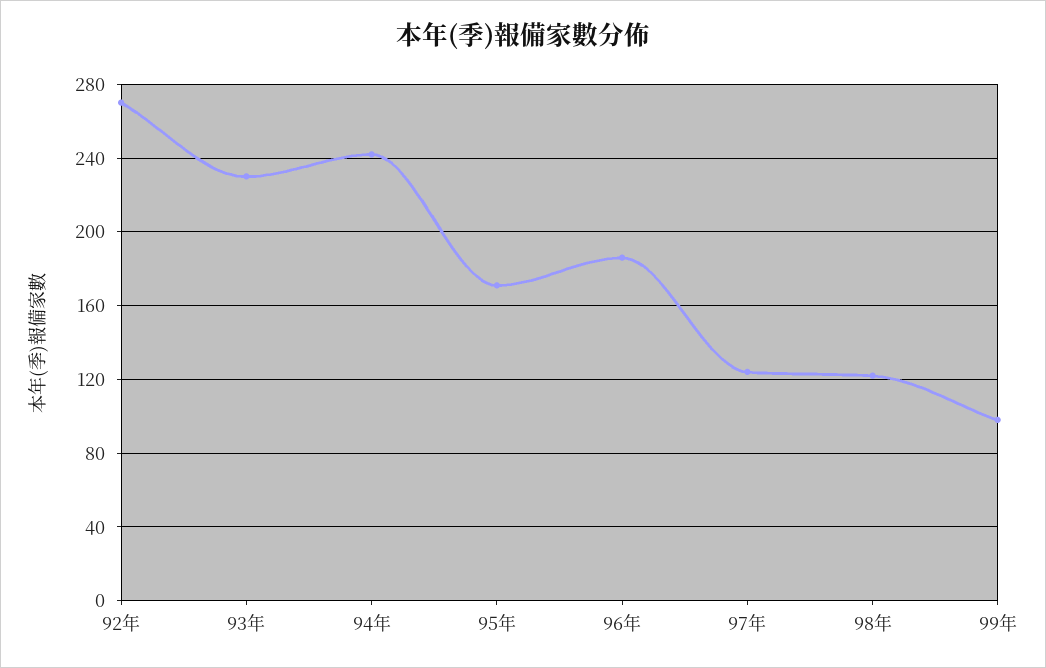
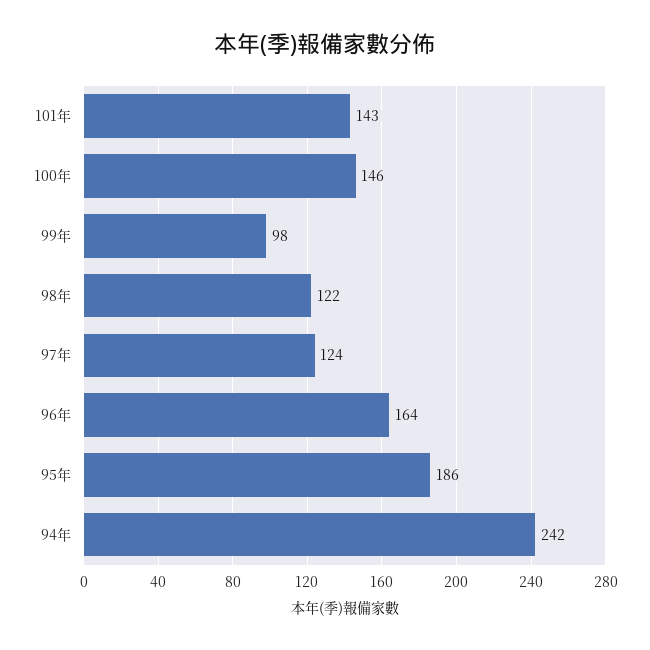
92年: 270 -> none
93年: 230 -> none
95年: 170 -> 186
96年: 185 -> 164
101年: none -> 143
100年: none -> 146

